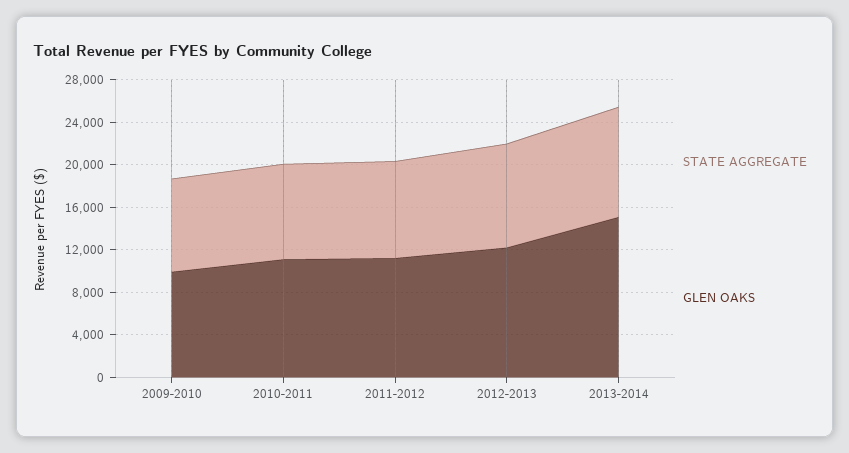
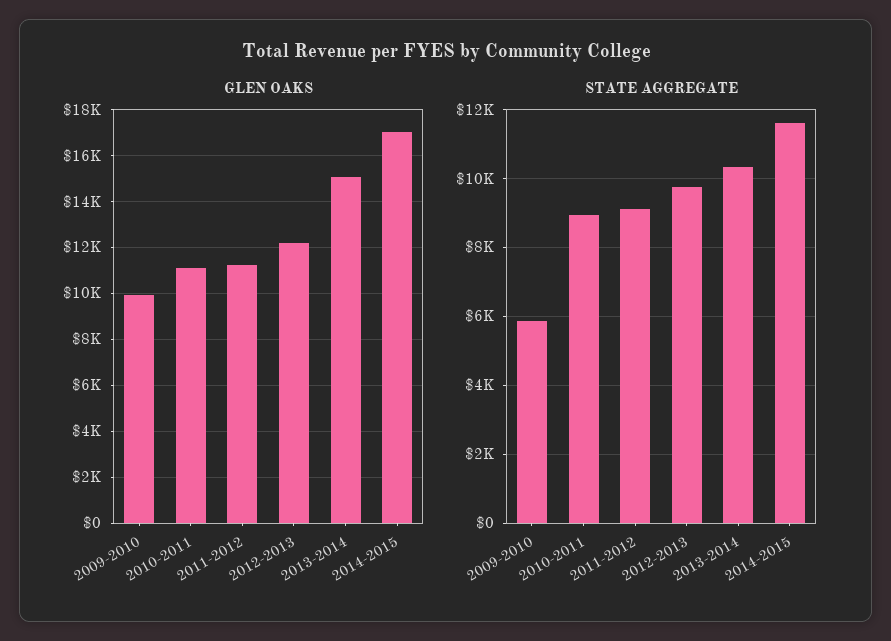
STATE AGGREGATE, 2009-2010: 9000 -> 5800
GLEN OAKS, 2014-2015: none -> 17000
STATE AGGREGATE, 2014-2015: none -> 11600

